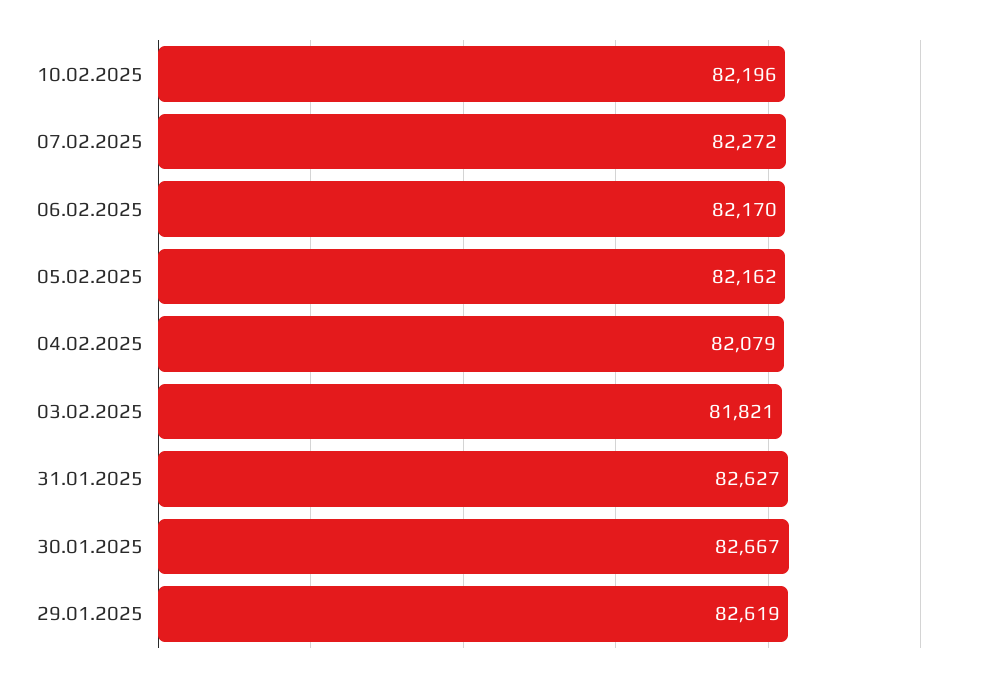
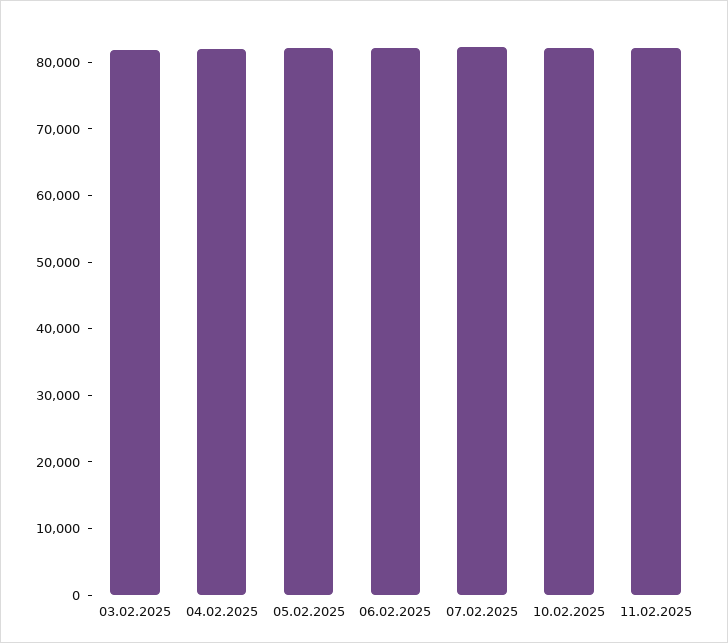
31.01.2025: 82627 -> none
30.01.2025: 82667 -> none
29.01.2025: 82619 -> none
11.02.2025: none -> 82000

